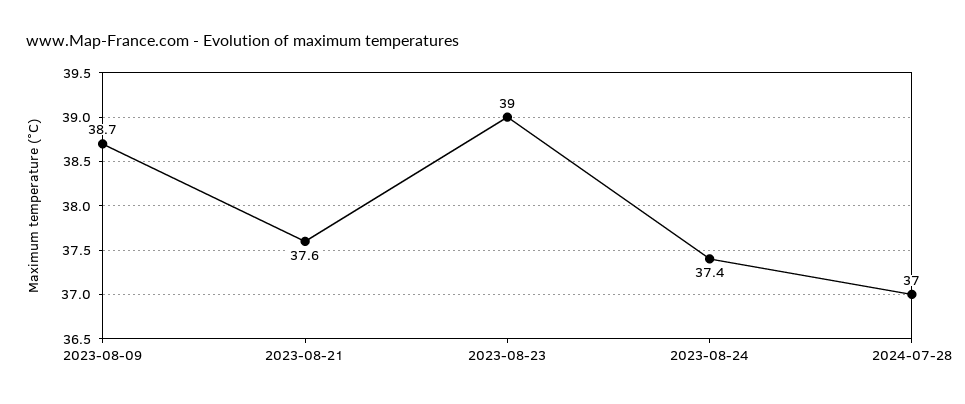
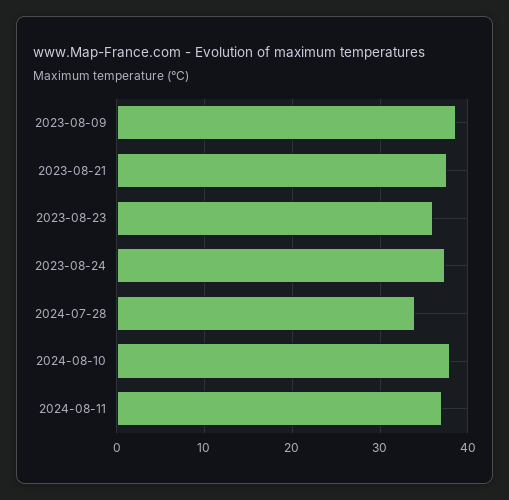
2023-08-23: 39 -> 36
2024-07-28: 37 -> 34
2024-08-10: none -> 38
2024-08-11: none -> 37

